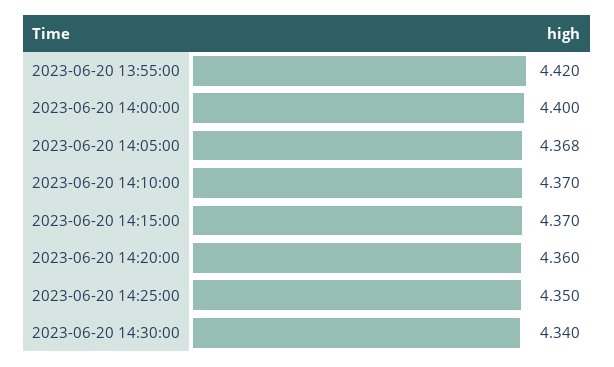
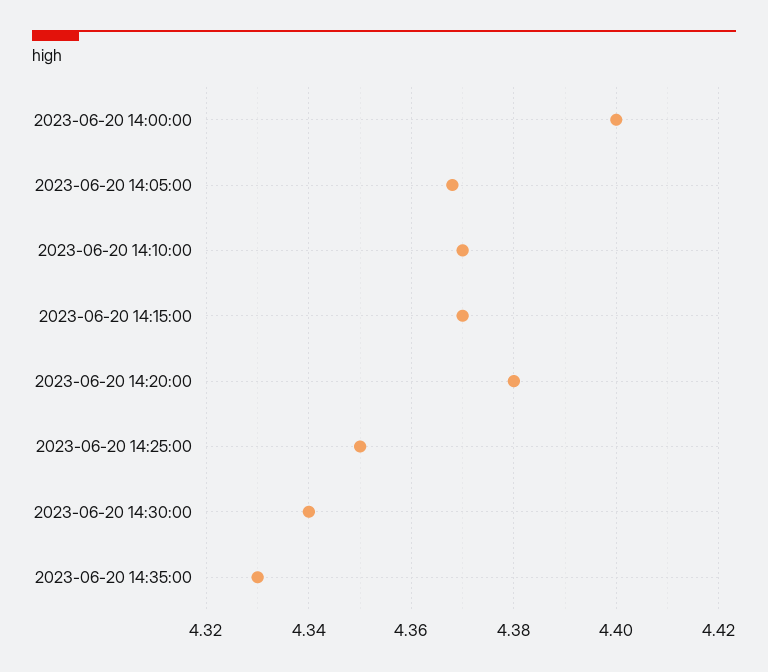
2023-06-20 13:55:00: 4.42 -> none
2023-06-20 14:20:00: 4.36 -> 4.38
2023-06-20 14:35:00: none -> 4.33

